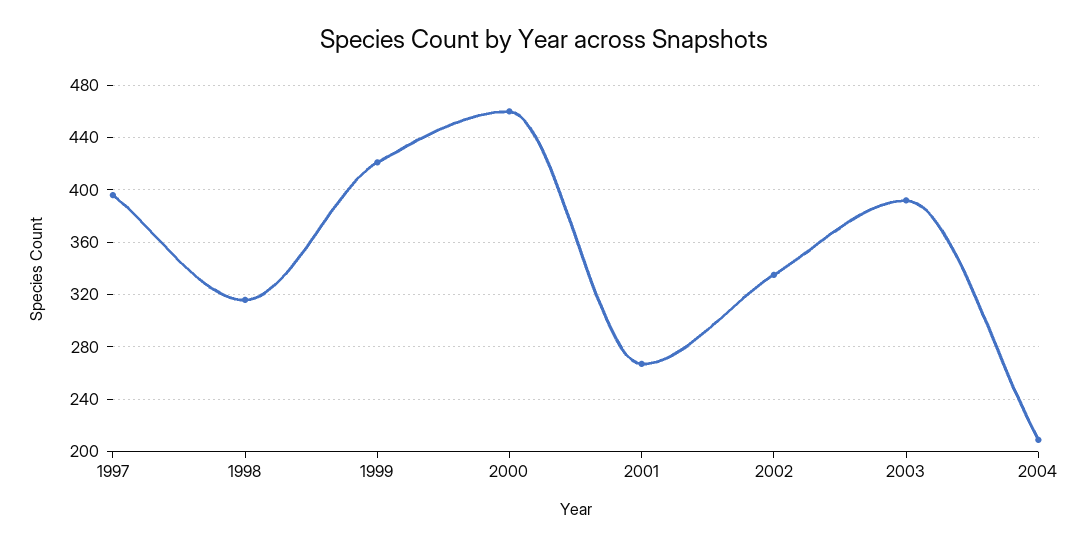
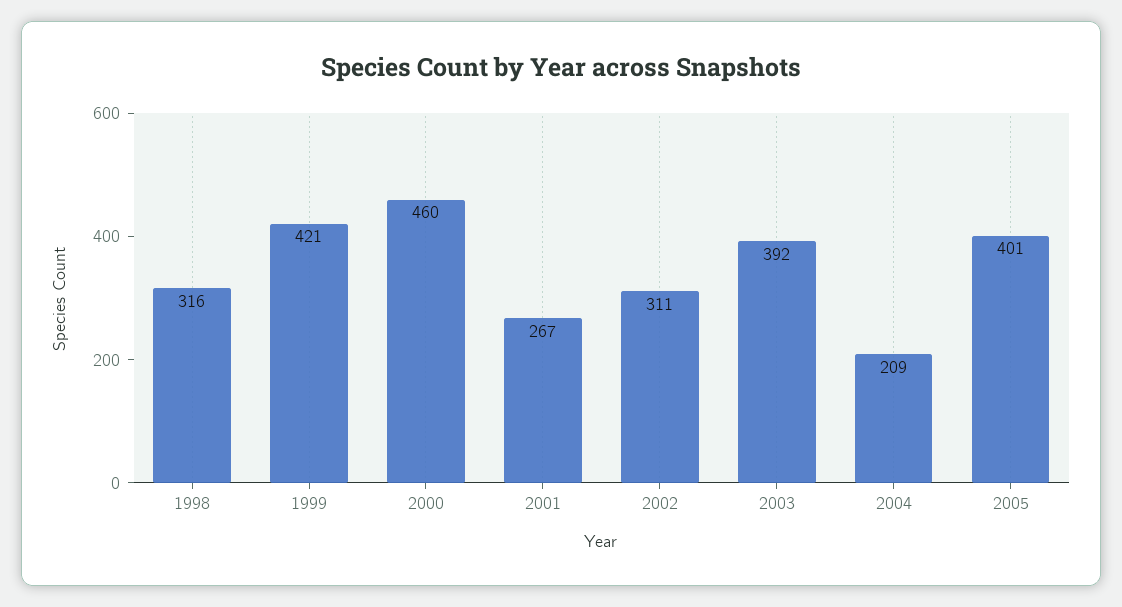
1997: 395 -> none
2002: 335 -> 311
2005: none -> 401

